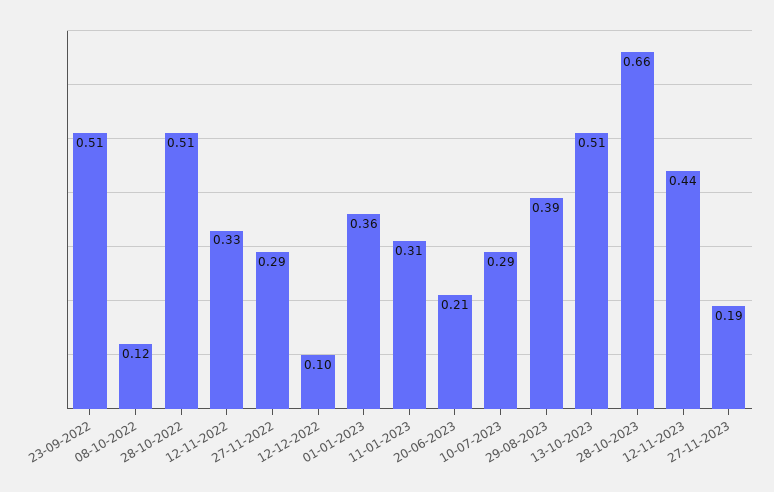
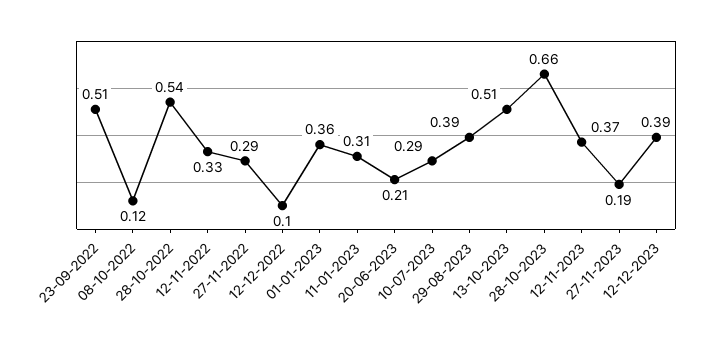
28-10-2022: 0.51 -> 0.54
12-11-2023: 0.44 -> 0.37
12-12-2023: none -> 0.39

